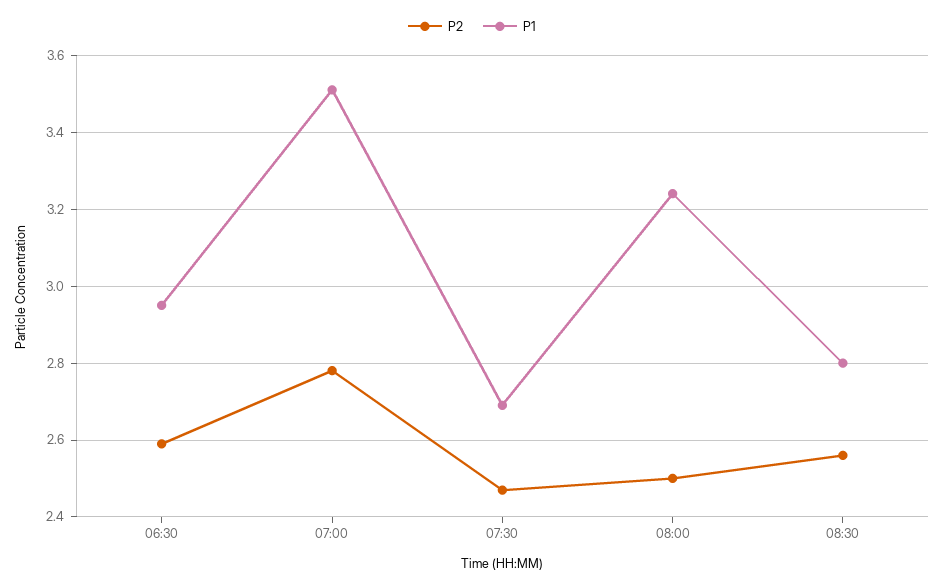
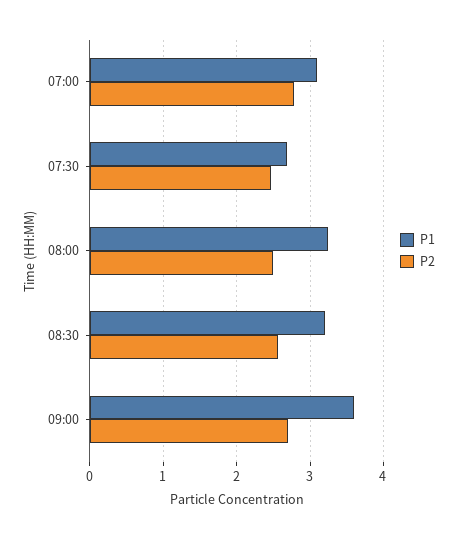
P2, 06:30: 2.6 -> none
P1, 06:30: 2.95 -> none
P1, 07:00: 3.5 -> 3.1
P1, 08:30: 2.8 -> 3.2
P1, 09:00: none -> 3.6
P2, 09:00: none -> 2.7

